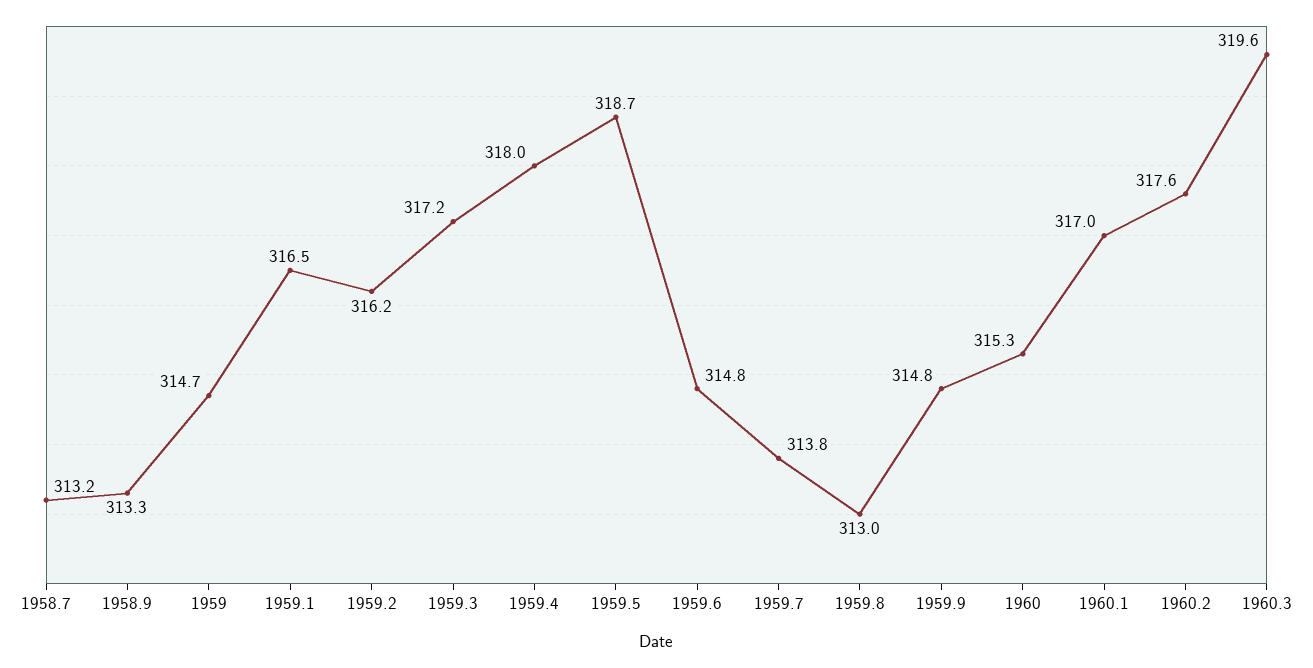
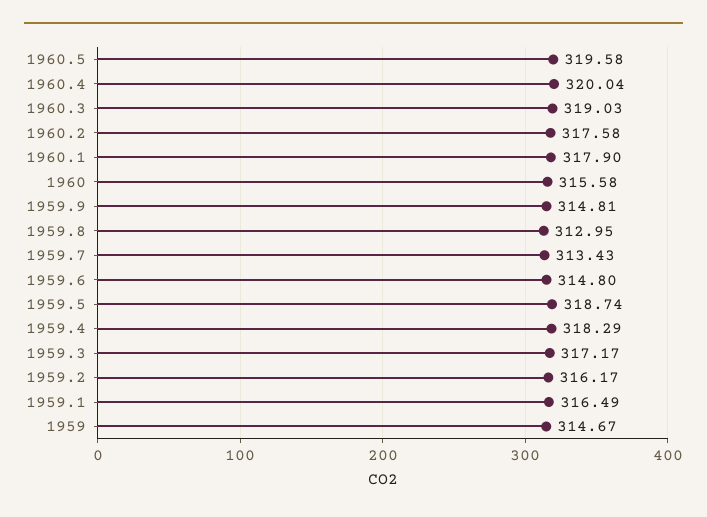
1958.7: 313.2 -> none
1958.9: 313.3 -> none
1959.4: 318 -> 318.29
1959.7: 313.8 -> 313.43
1960: 315.3 -> 315.58
1960.1: 317 -> 317.9
1960.3: 319.6 -> 319.03
1960.5: none -> 319.58
1960.4: none -> 320.04

